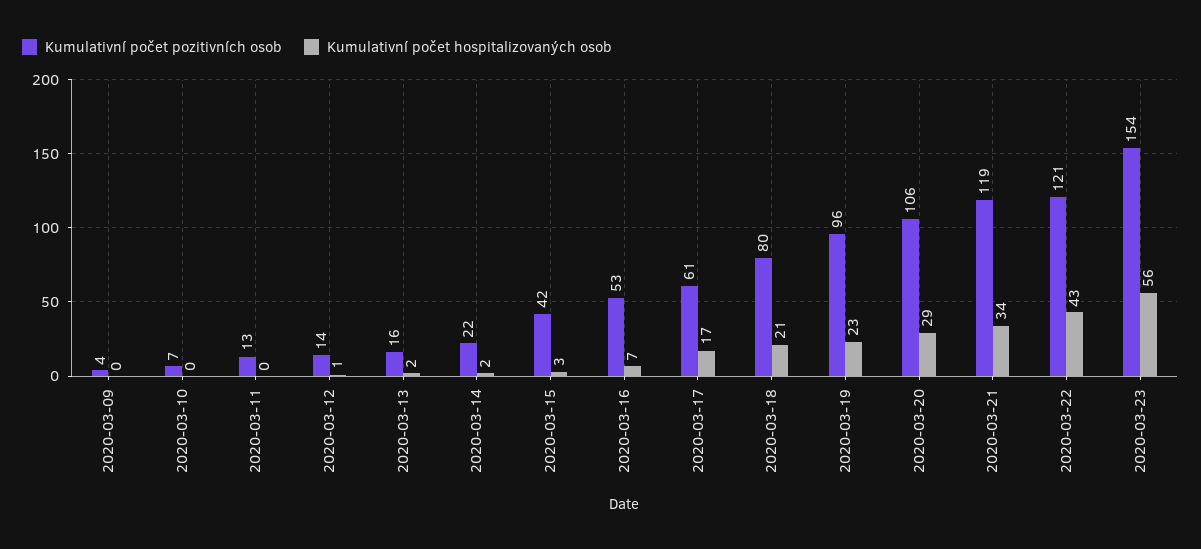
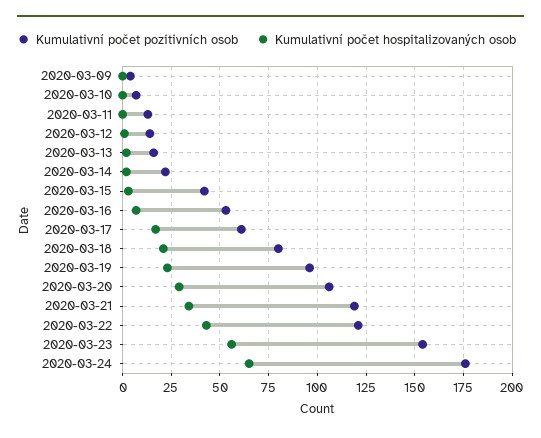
Kumulativní počet pozitivních osob, 2020-03-24: none -> 175
Kumulativní počet hospitalizovaných osob, 2020-03-24: none -> 65

